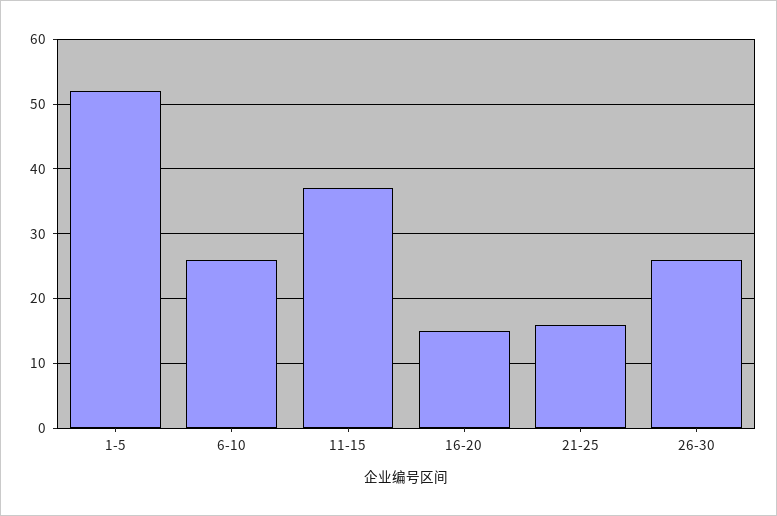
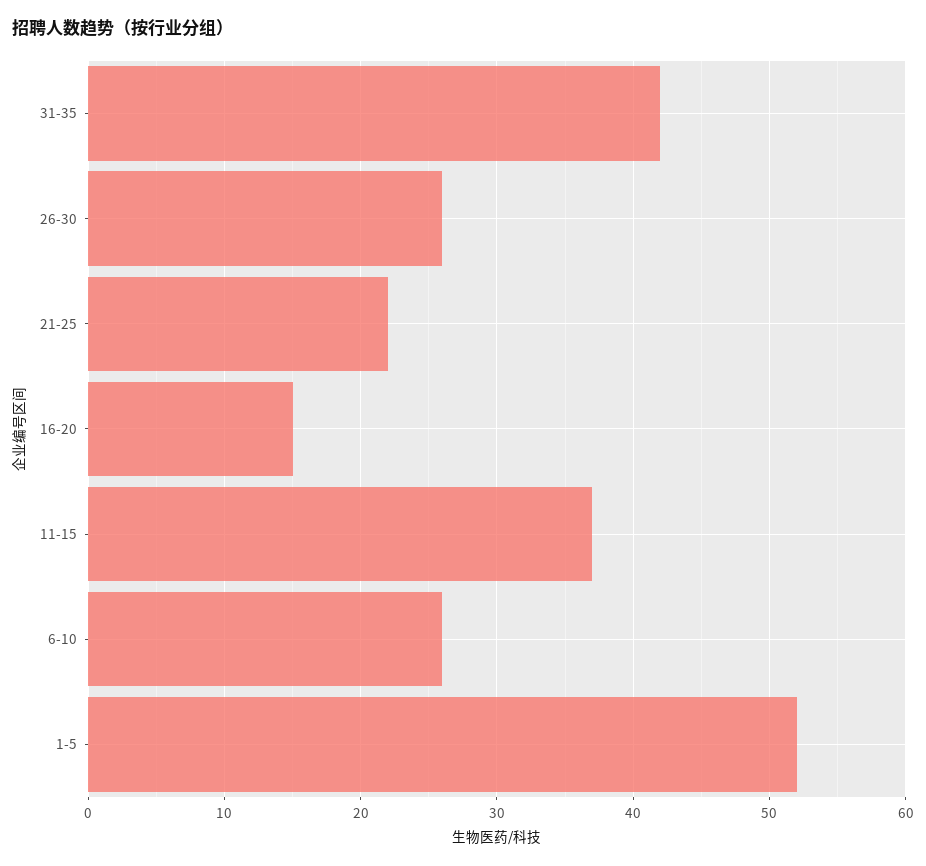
21-25: 16 -> 22
31-35: none -> 42

